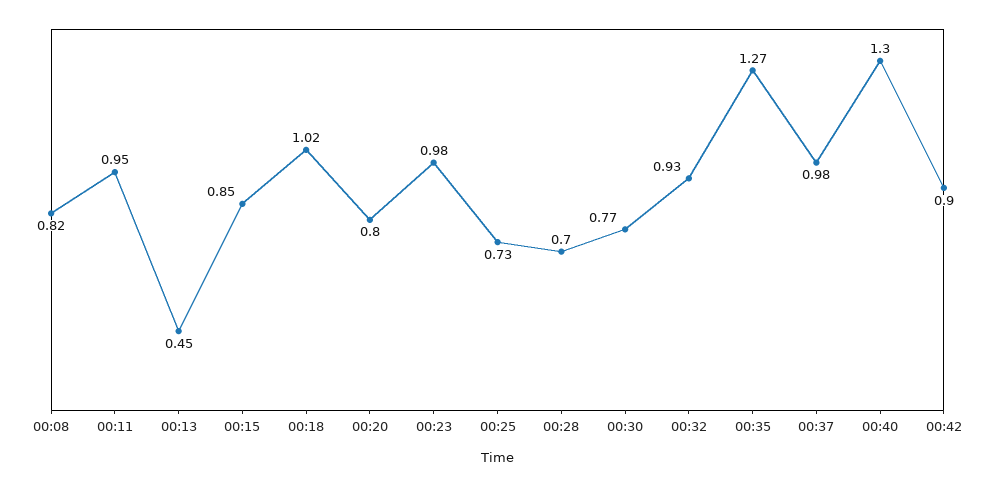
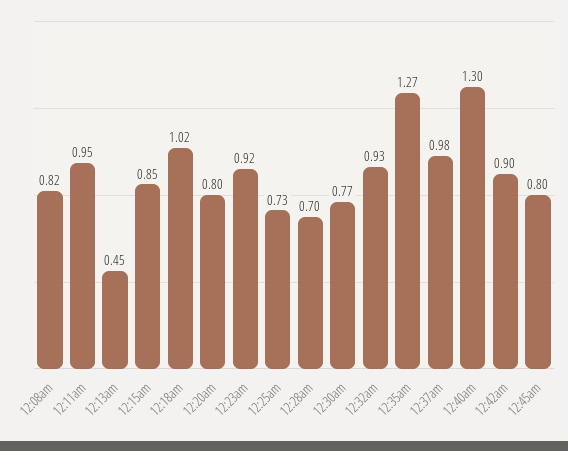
00:23: 0.98 -> 0.92
12:45am: none -> 0.8

